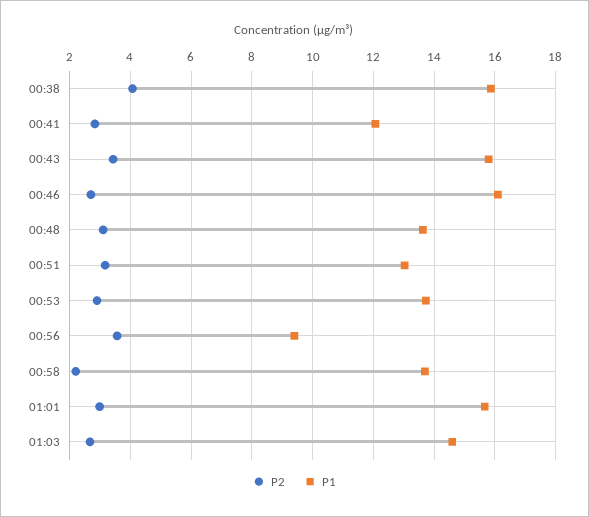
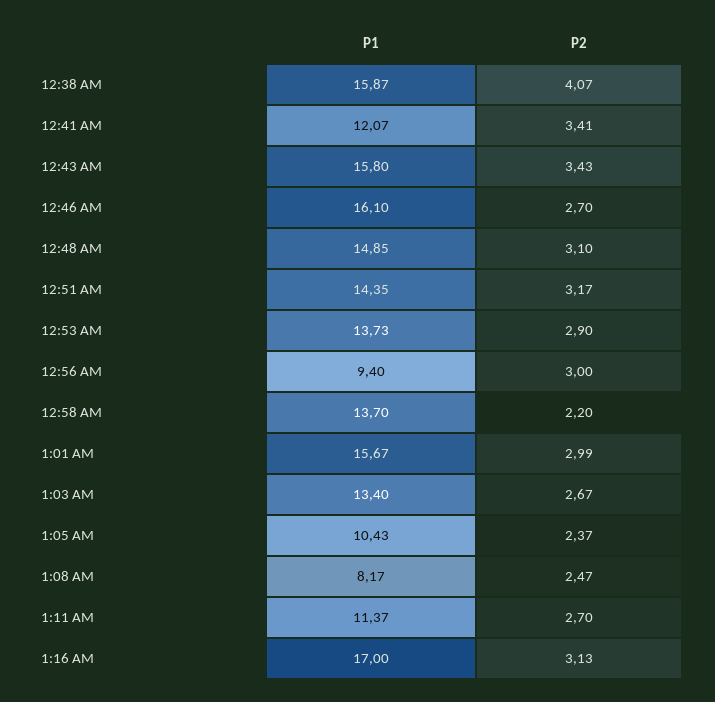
P2, 00:41: 2.8 -> 3.41
P1, 00:48: 13.6 -> 14.85
P1, 00:51: 13 -> 14.35
P2, 00:56: 3.6 -> 3
P1, 01:03: 14.6 -> 13.4
P1, 1:05 AM: none -> 10.43
P2, 1:05 AM: none -> 2.37
P1, 1:08 AM: none -> 8.17
P2, 1:08 AM: none -> 2.47
P1, 1:11 AM: none -> 11.37
P2, 1:11 AM: none -> 2.7
P1, 1:16 AM: none -> 17
P2, 1:16 AM: none -> 3.13

